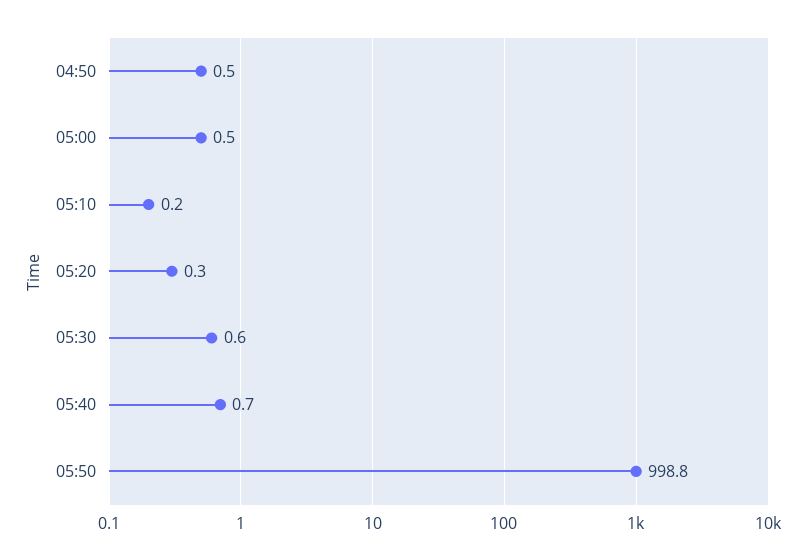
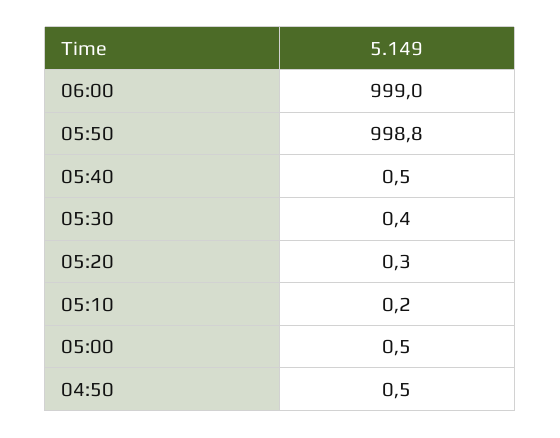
05:30: 0.6 -> 0.4
05:40: 0.7 -> 0.5
06:00: none -> 999

